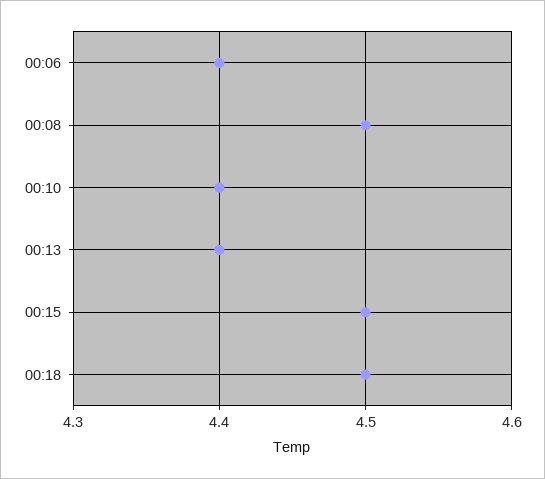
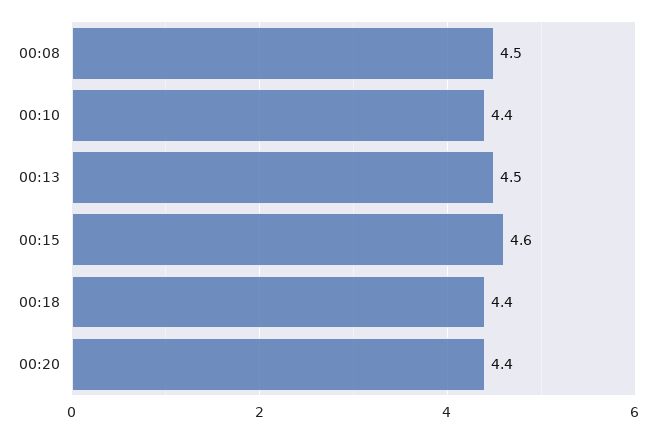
00:06: 4.4 -> none
00:13: 4.4 -> 4.5
00:15: 4.5 -> 4.6
00:18: 4.5 -> 4.4
00:20: none -> 4.4

